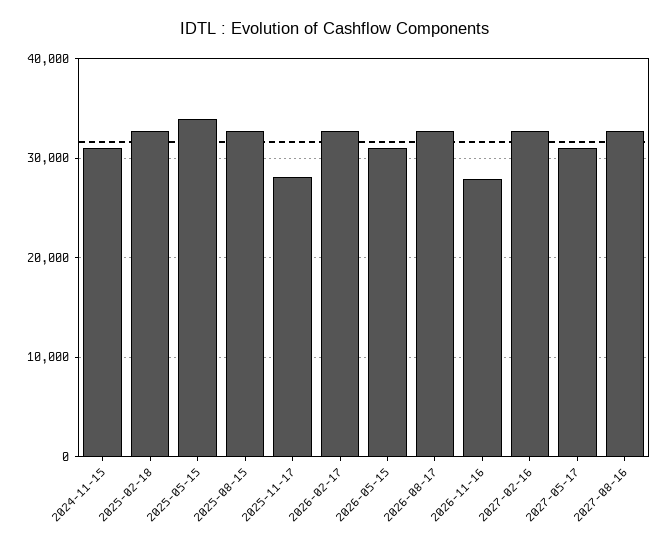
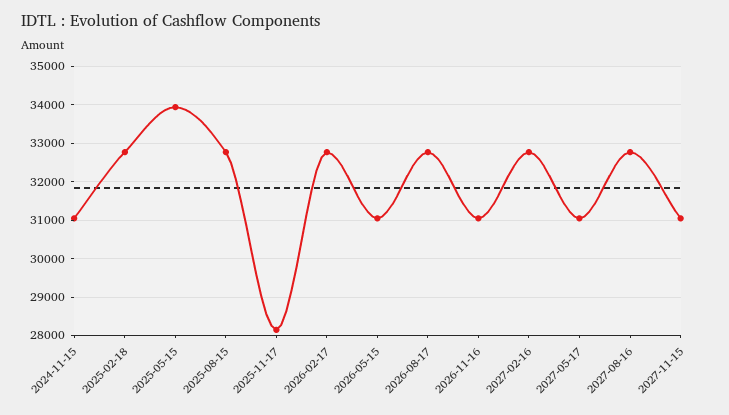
2026-11-16: 28000 -> 31000
2027-11-15: none -> 31000

